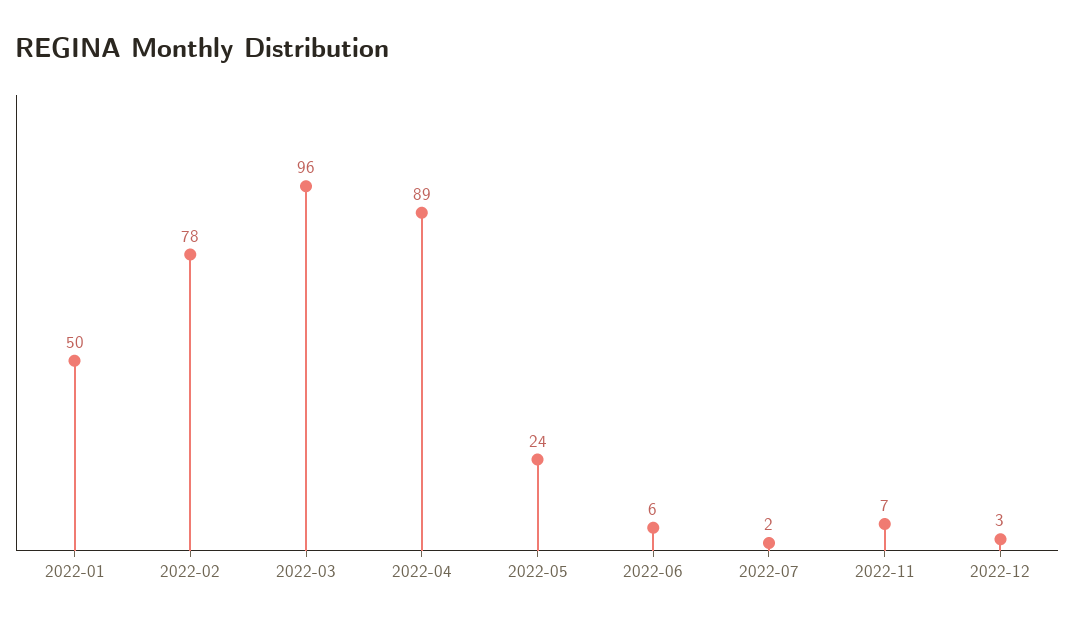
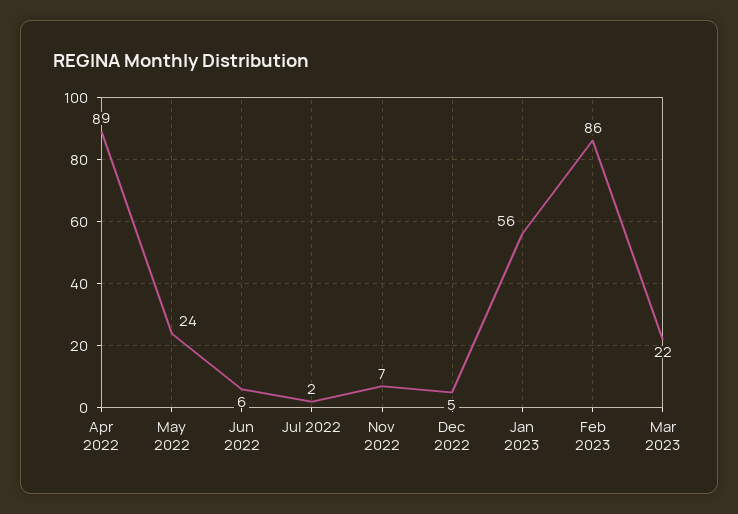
2022-01: 50 -> none
2022-02: 78 -> none
2022-03: 96 -> none
2022-12: 3 -> 5
Jan 2023: none -> 56
Feb 2023: none -> 86
Mar 2023: none -> 22

